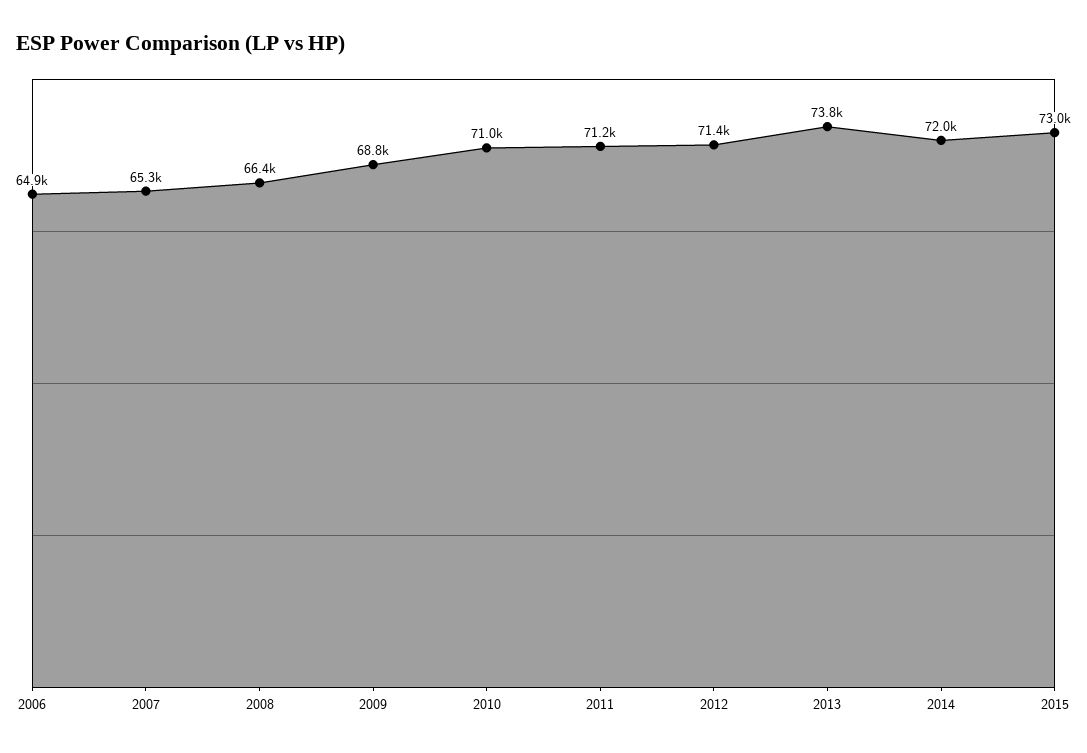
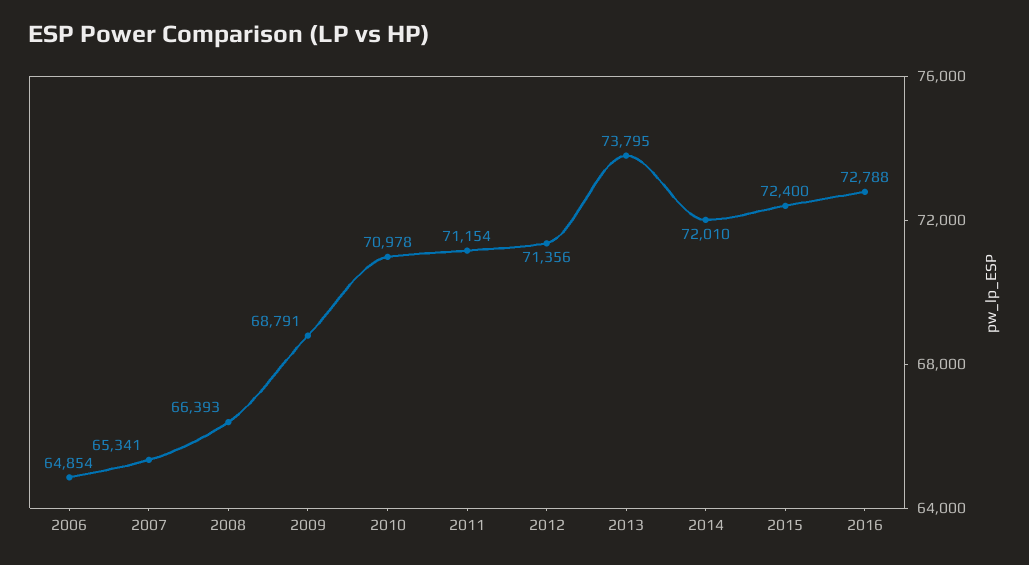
2015: 73000 -> 72400
2016: none -> 72788

